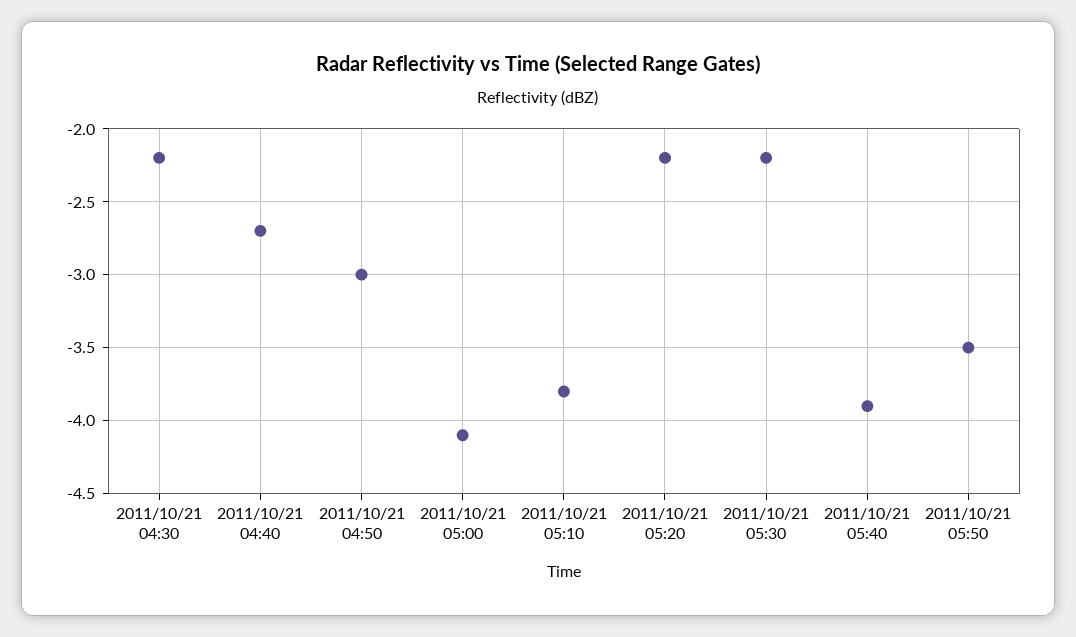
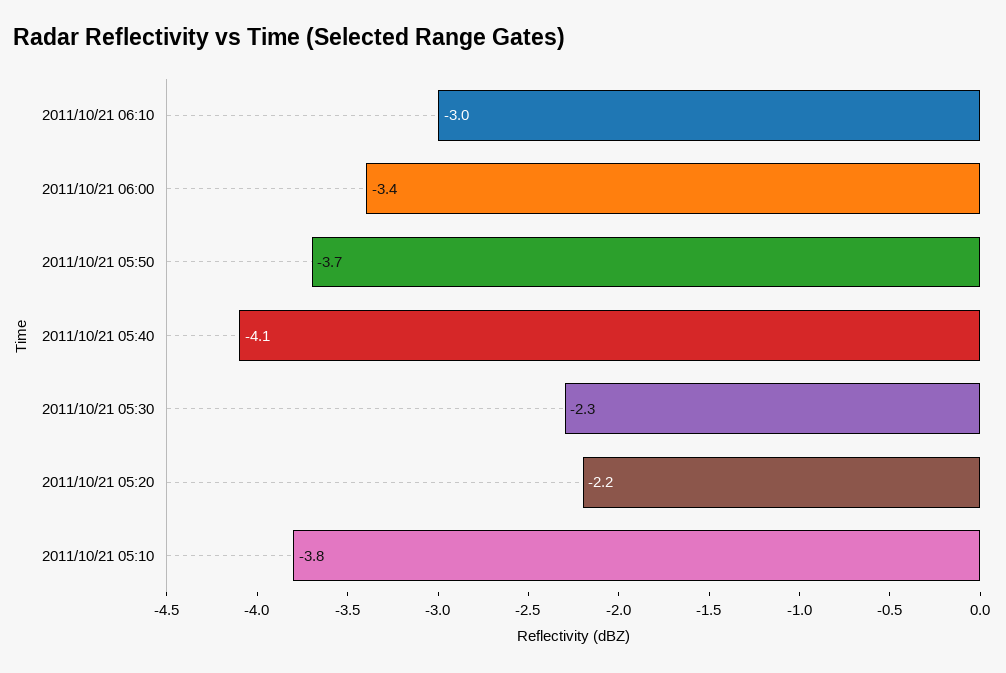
2011/10/21 04:30: -2.2 -> none
2011/10/21 04:40: -2.7 -> none
2011/10/21 04:50: -3 -> none
2011/10/21 05:00: -4.1 -> none
2011/10/21 05:30: -2.2 -> -2.3
2011/10/21 05:40: -3.9 -> -4.1
2011/10/21 05:50: -3.5 -> -3.7
2011/10/21 06:10: none -> -3
2011/10/21 06:00: none -> -3.4

